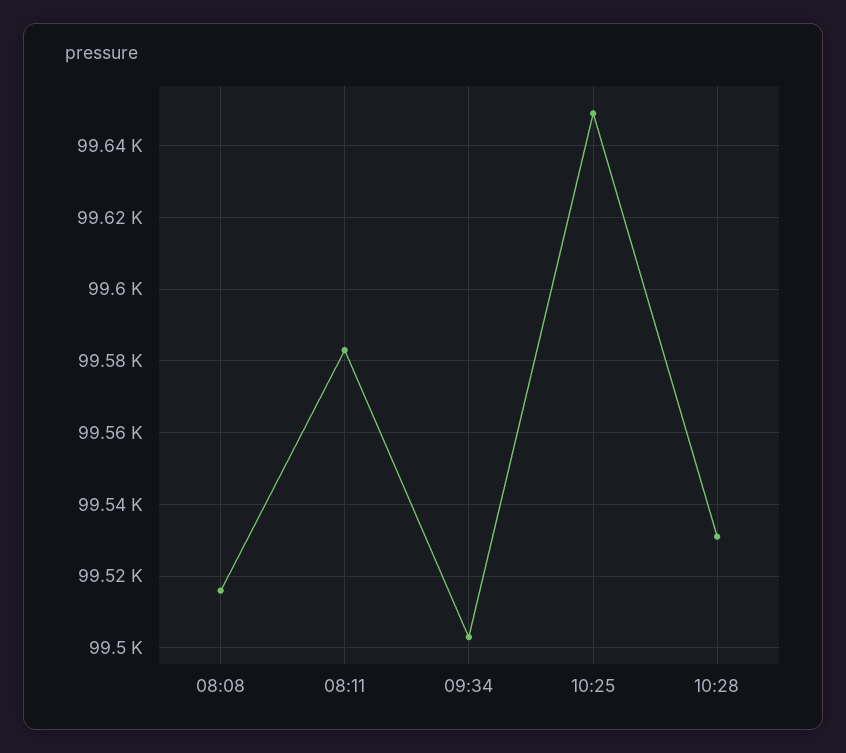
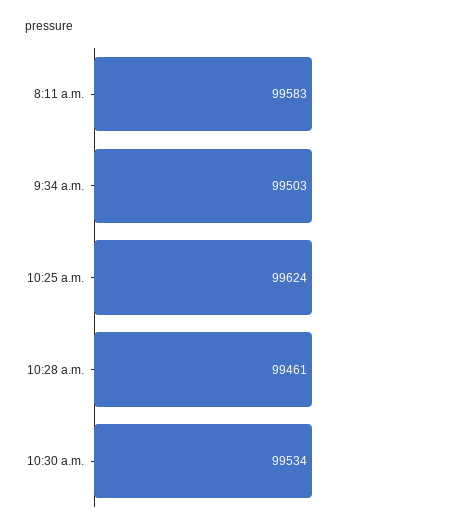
08:08: 99515 -> none
10:25: 99650 -> 99624
10:28: 99530 -> 99461
10:30 a.m.: none -> 99534

